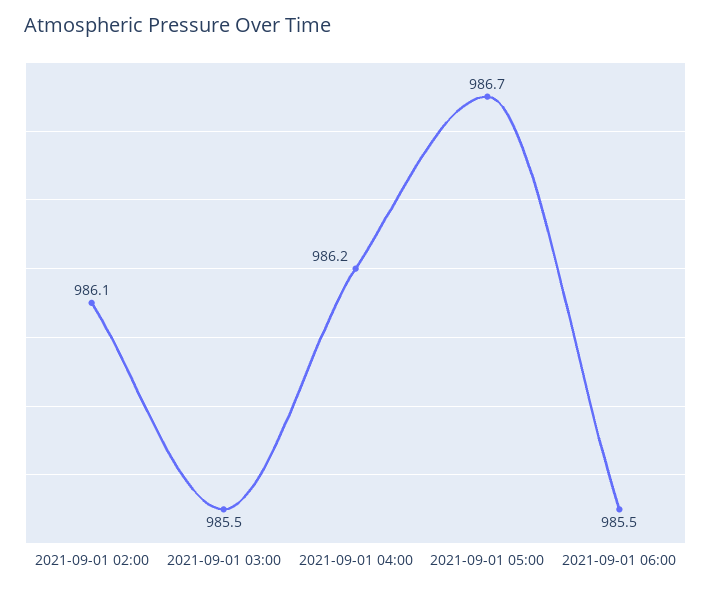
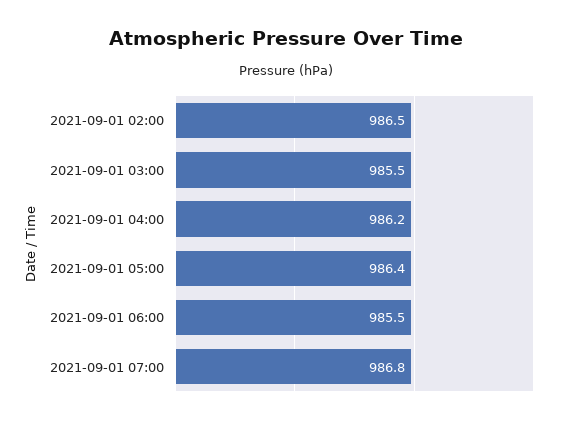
2021-09-01 02:00: 986.1 -> 986.5
2021-09-01 05:00: 986.7 -> 986.4
2021-09-01 07:00: none -> 986.8

